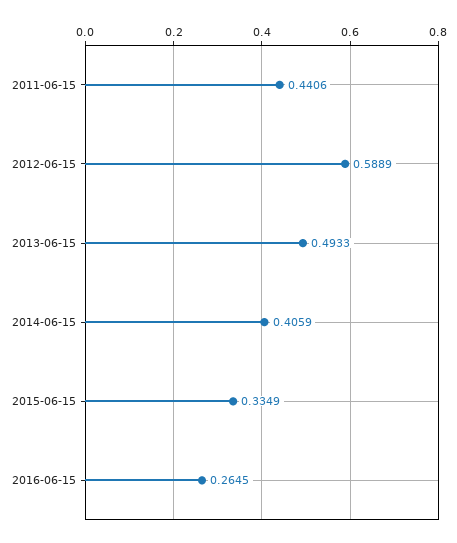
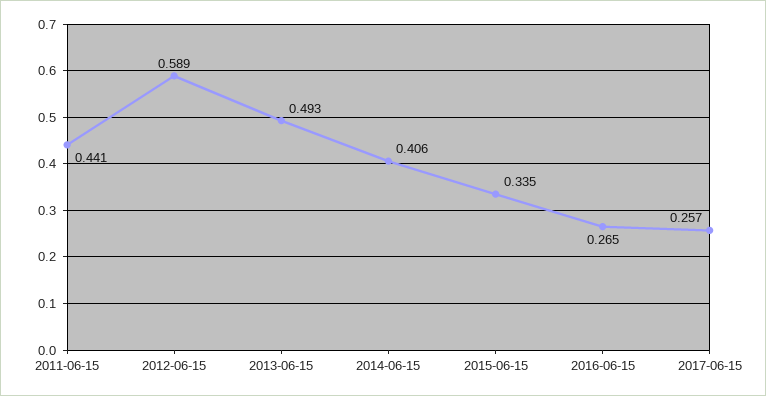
2017-06-15: none -> 0.257

